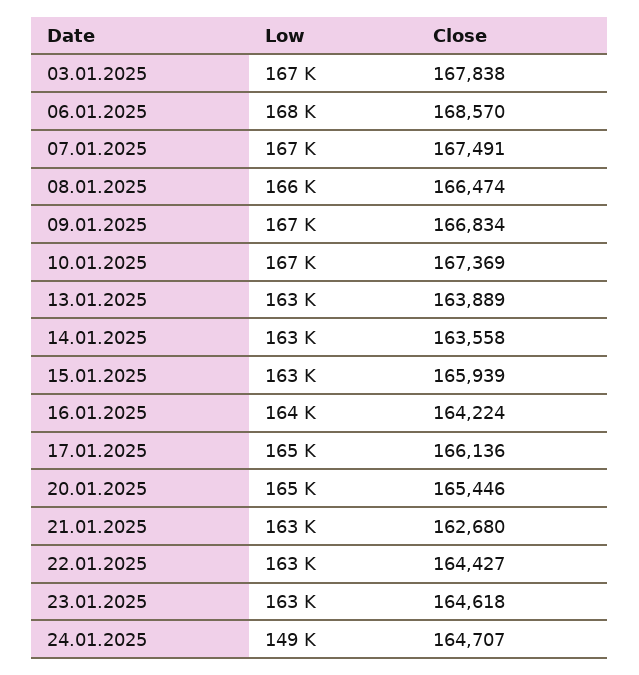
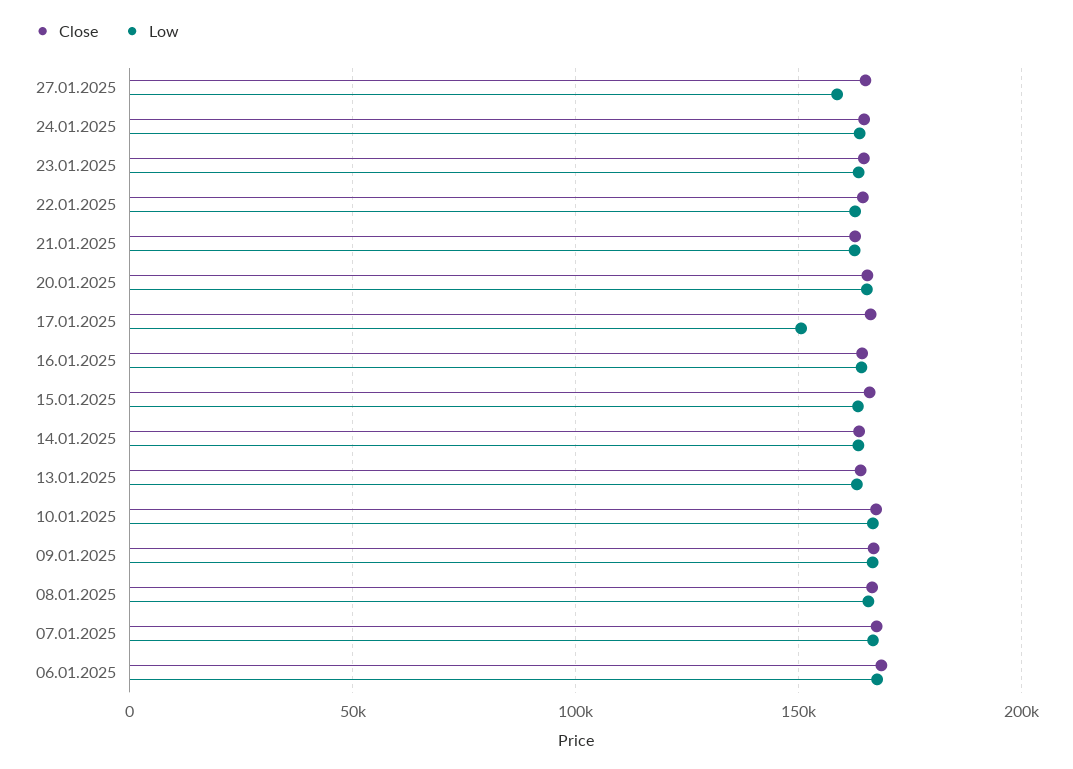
Low, 03.01.2025: 167000 -> none
Close, 03.01.2025: 167838 -> none
Low, 17.01.2025: 165000 -> 150000
Low, 24.01.2025: 149000 -> 165000
Close, 27.01.2025: none -> 165000
Low, 27.01.2025: none -> 160000

